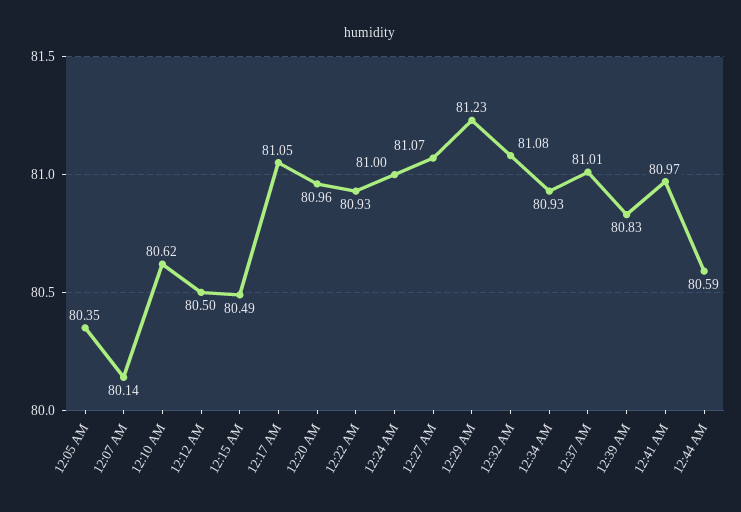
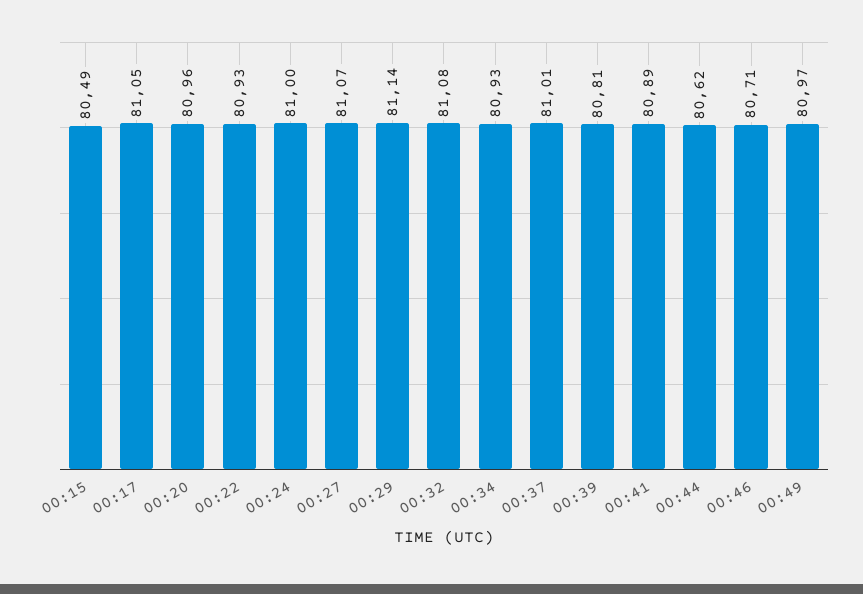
12:05 AM: 80.35 -> none
12:07 AM: 80.14 -> none
12:10 AM: 80.62 -> none
12:12 AM: 80.5 -> none
12:29 AM: 81.23 -> 81.14
12:39 AM: 80.83 -> 80.81
12:41 AM: 80.97 -> 80.89
12:44 AM: 80.59 -> 80.62
00:46: none -> 80.71
00:49: none -> 80.97

